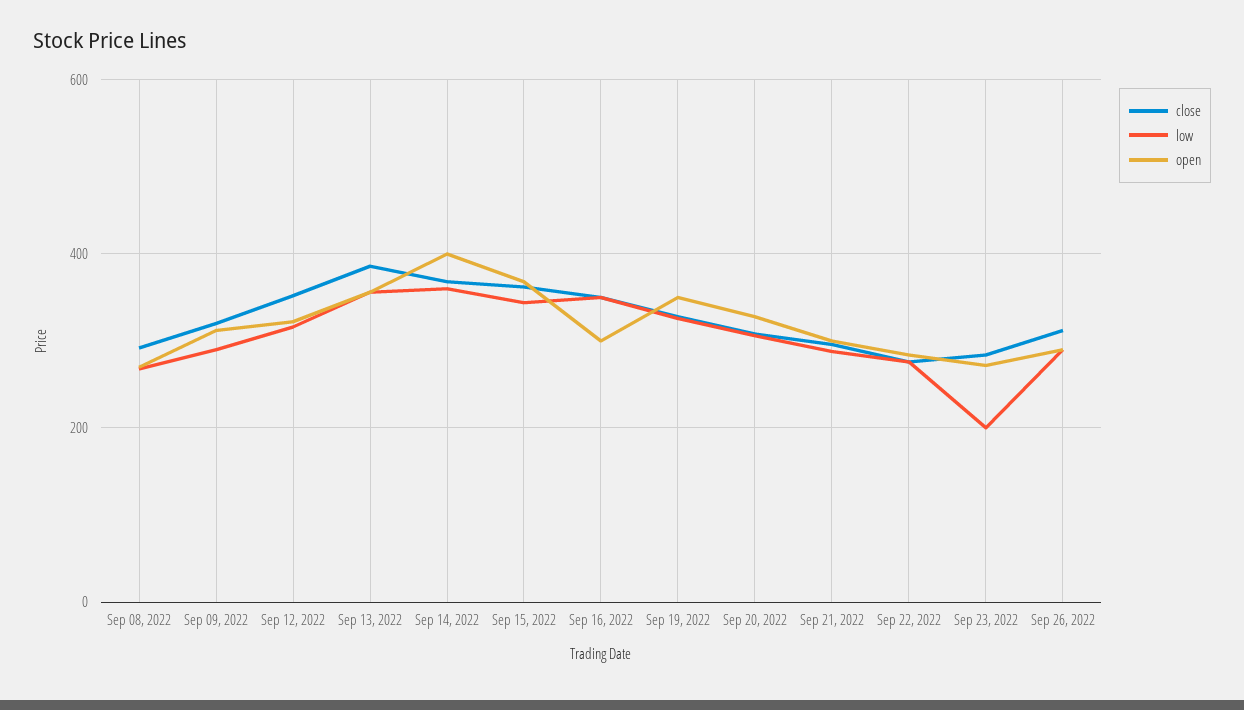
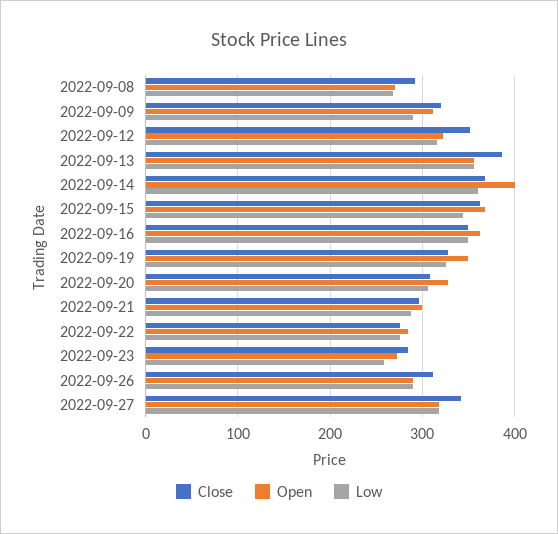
open, Sep 16, 2022: 300 -> 360
low, Sep 23, 2022: 200 -> 260
close, 2022-09-27: none -> 340
open, 2022-09-27: none -> 320
low, 2022-09-27: none -> 320

